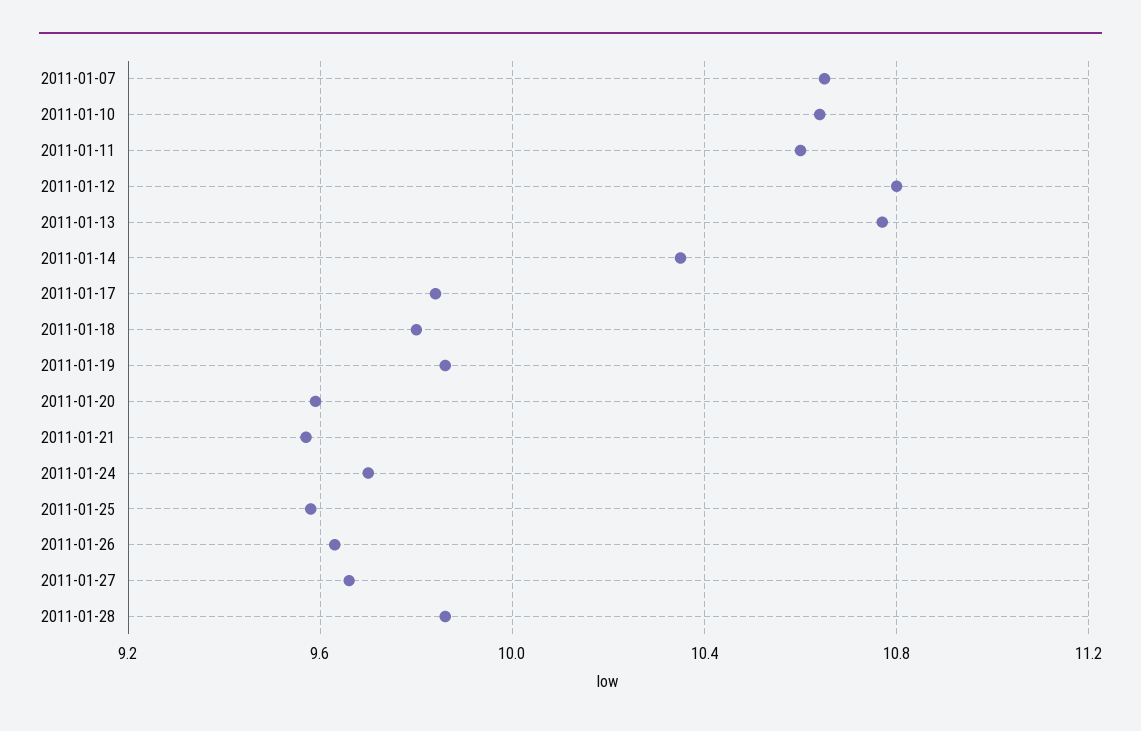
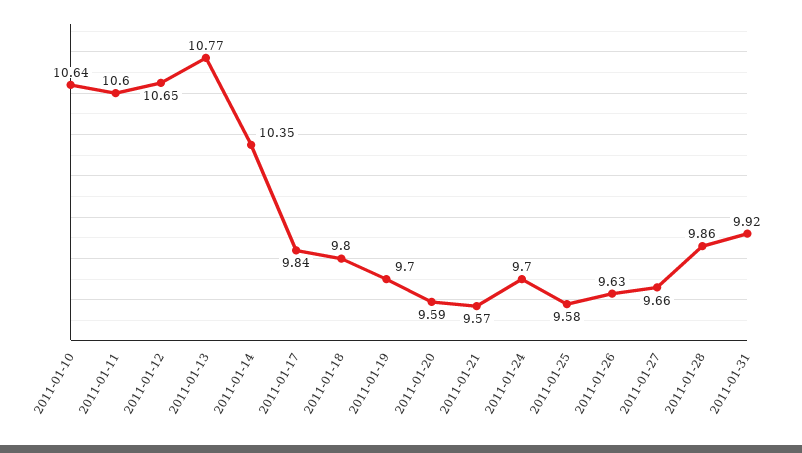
2011-01-07: 10.65 -> none
2011-01-12: 10.8 -> 10.65
2011-01-19: 9.85 -> 9.7
2011-01-31: none -> 9.92

